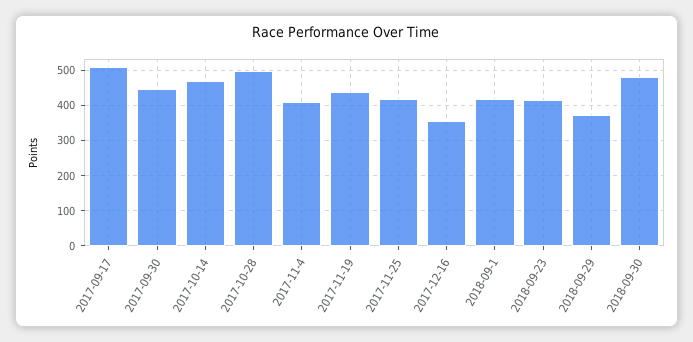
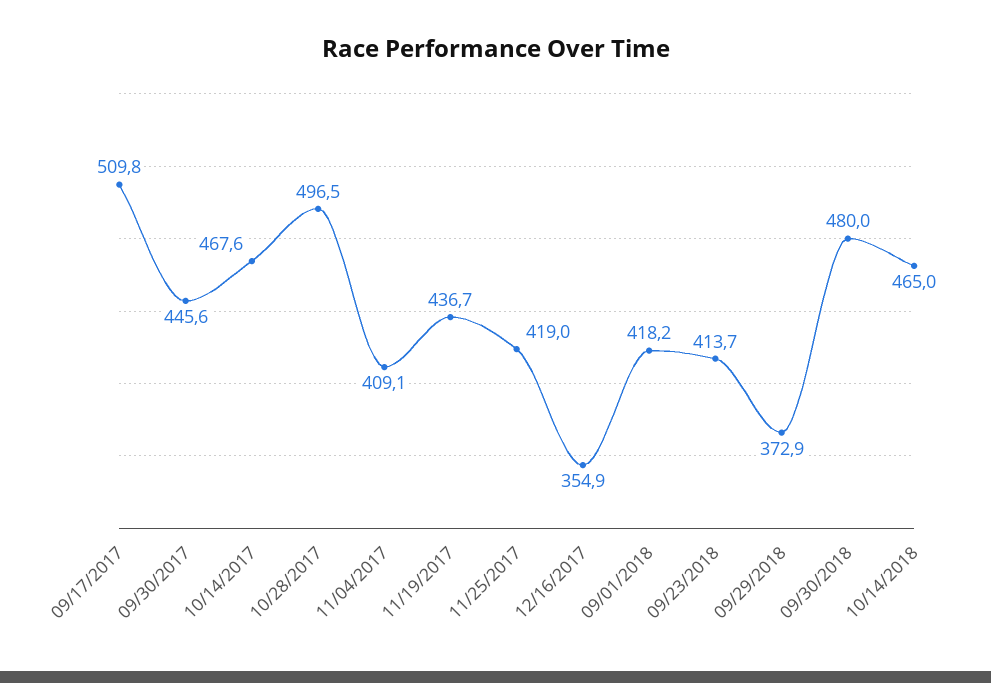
10/14/2018: none -> 465

